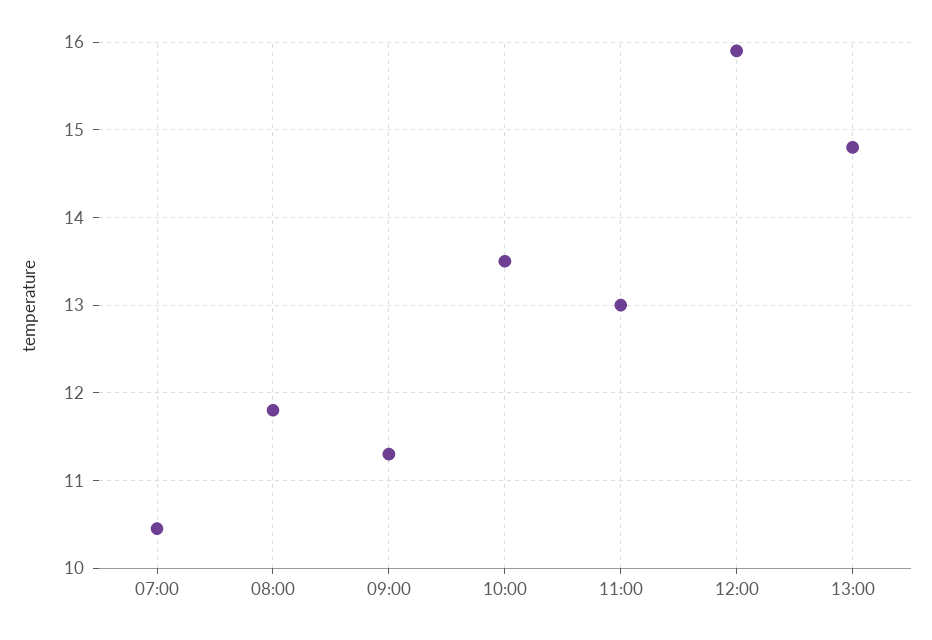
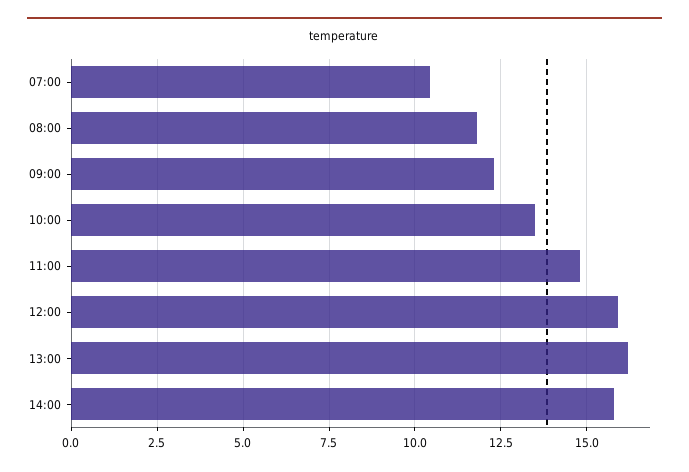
09:00: 11.3 -> 12.25
11:00: 13 -> 14.75
13:00: 14.8 -> 16.25
14:00: none -> 15.75

